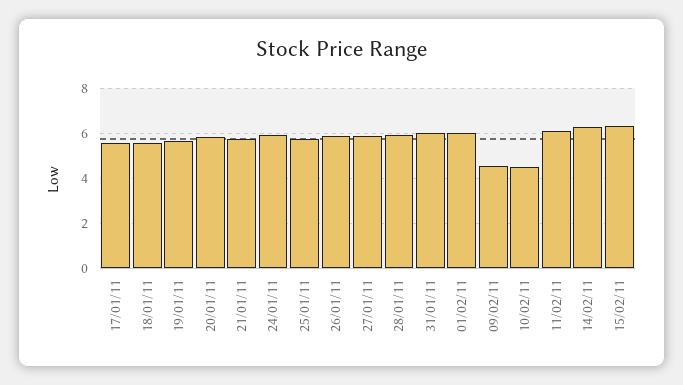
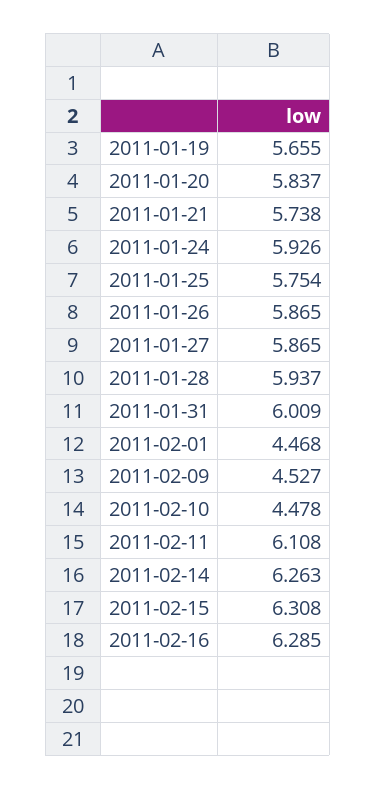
17/01/11: 5.5 -> none
18/01/11: 5.5 -> none
01/02/11: 6 -> 4.468
2011-02-16: none -> 6.285

